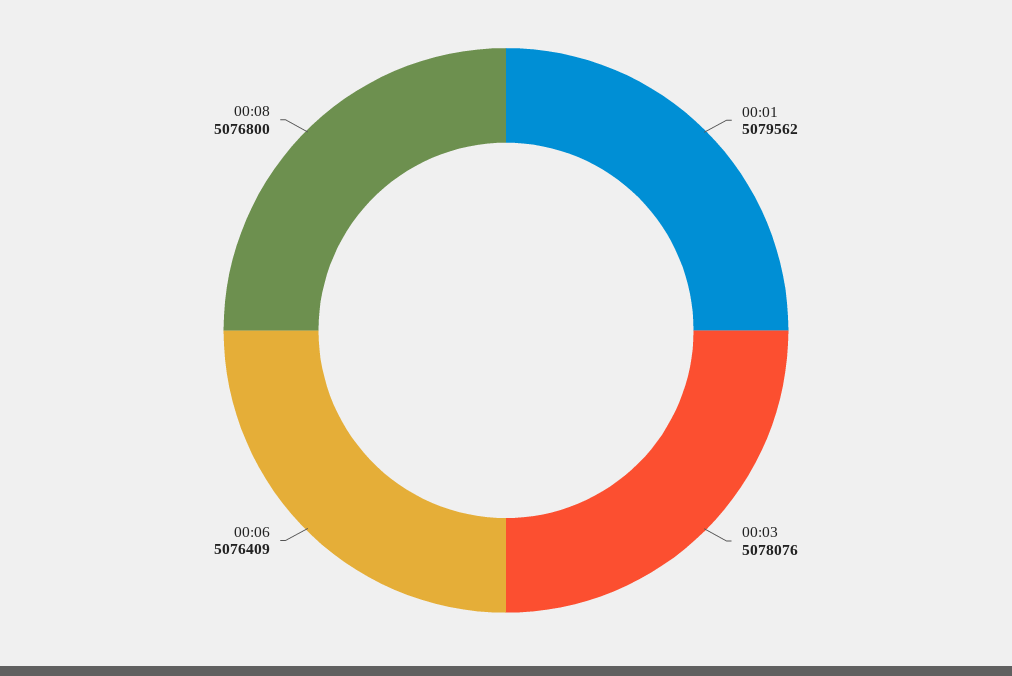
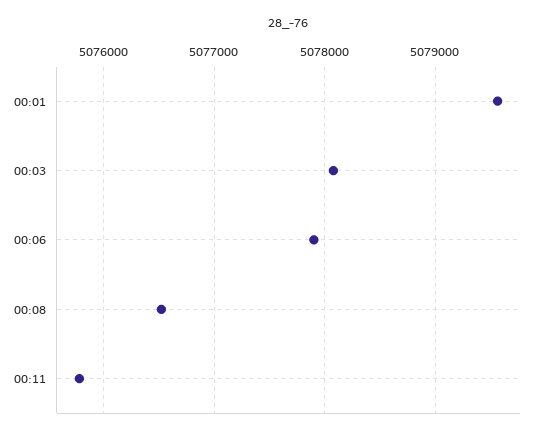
00:06: 5076409 -> 5077900
00:08: 5076800 -> 5076500
00:11: none -> 5075800

